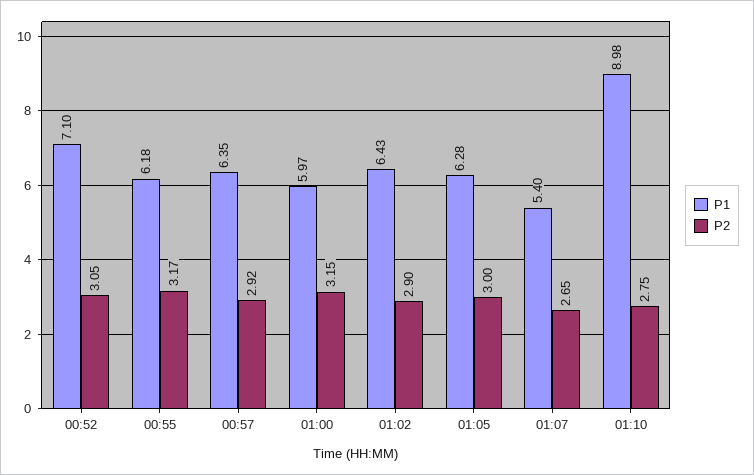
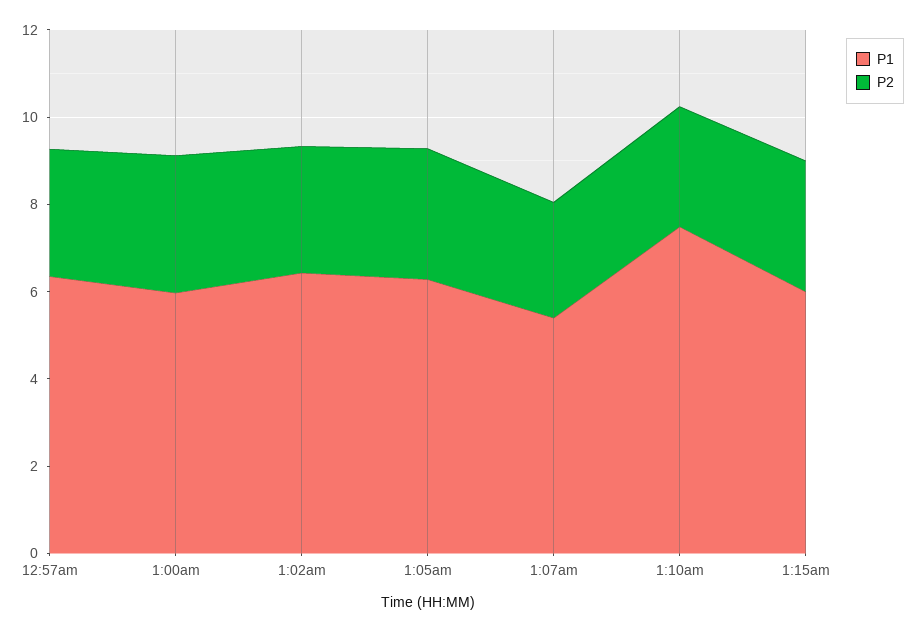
P1, 00:52: 7.1 -> none
P2, 00:52: 3.05 -> none
P1, 00:55: 6.18 -> none
P2, 00:55: 3.17 -> none
P1, 01:10: 8.98 -> 7.5
P1, 1:15am: none -> 6
P2, 1:15am: none -> 3

